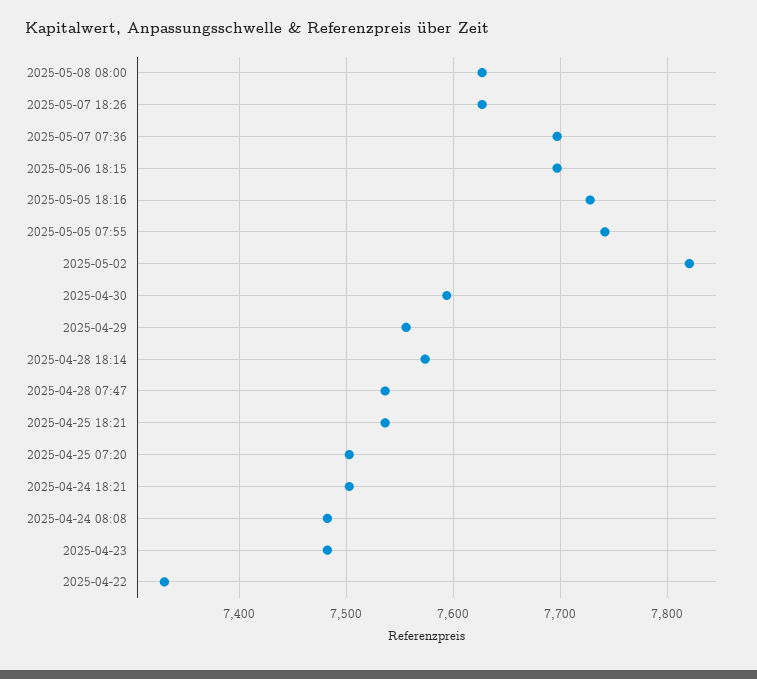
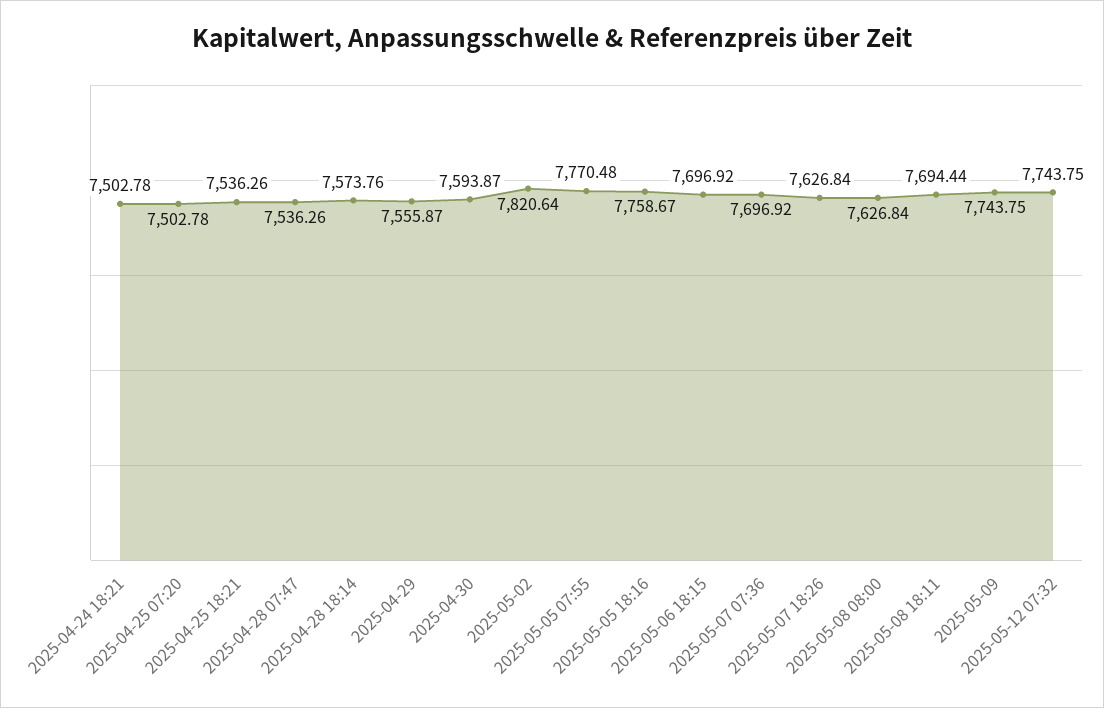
2025-05-05 18:16: 7730 -> 7758.67
2025-05-05 07:55: 7740 -> 7770.48
2025-04-24 08:08: 7480 -> none
2025-04-23: 7480 -> none
2025-04-22: 7330 -> none
2025-05-08 18:11: none -> 7694.44
2025-05-09: none -> 7743.75
2025-05-12 07:32: none -> 7743.75

